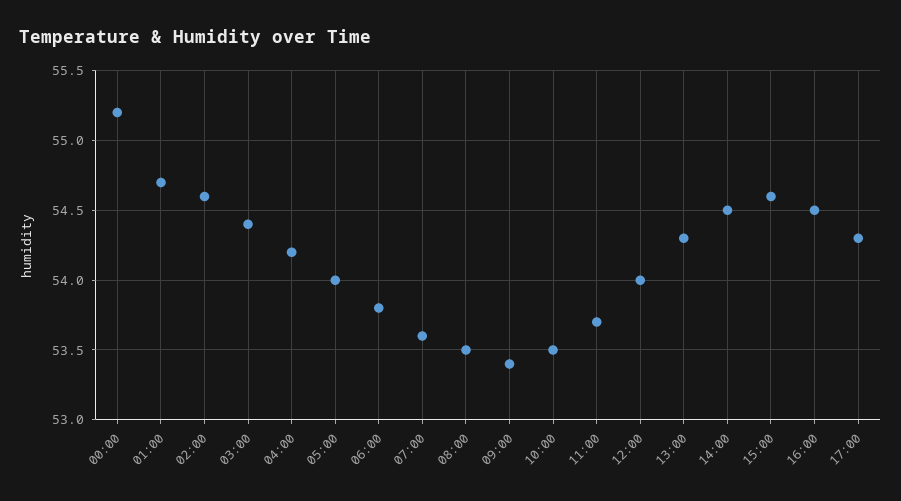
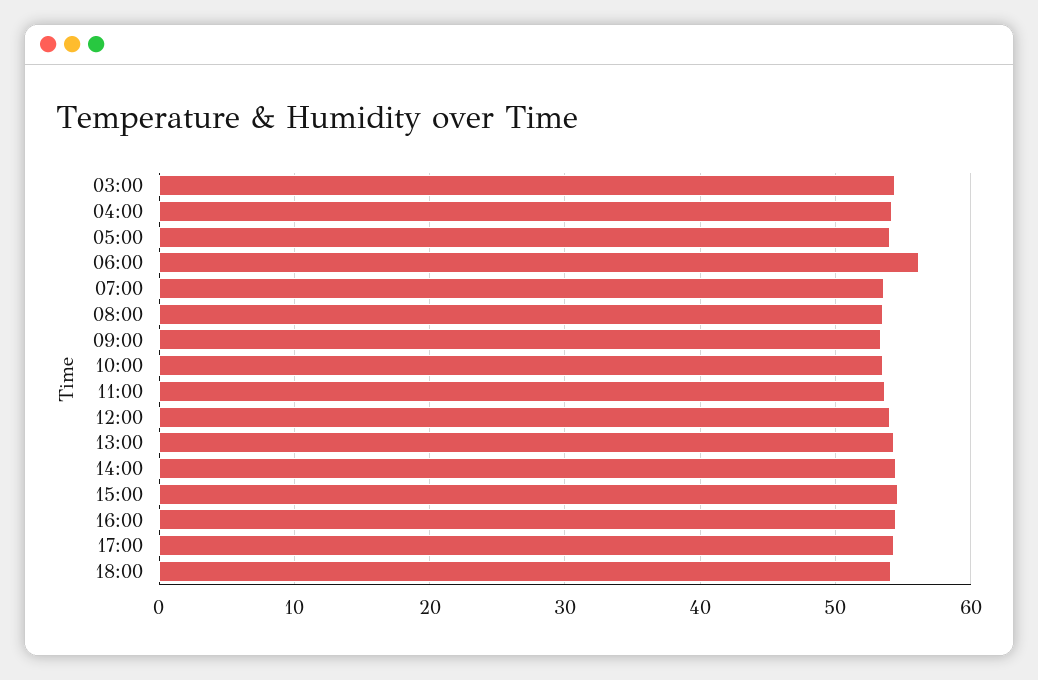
00:00: 55.2 -> none
01:00: 54.7 -> none
02:00: 54.6 -> none
06:00: 53.8 -> 56
18:00: none -> 54

